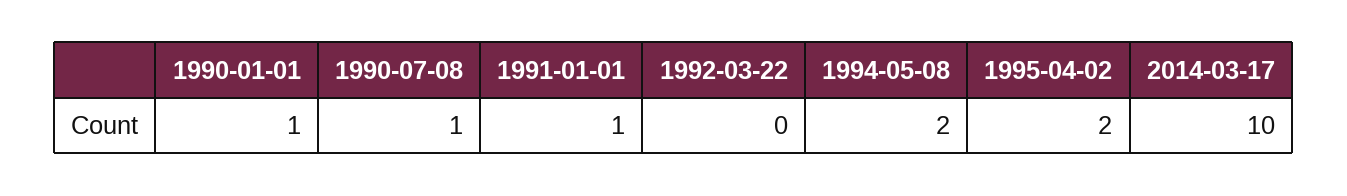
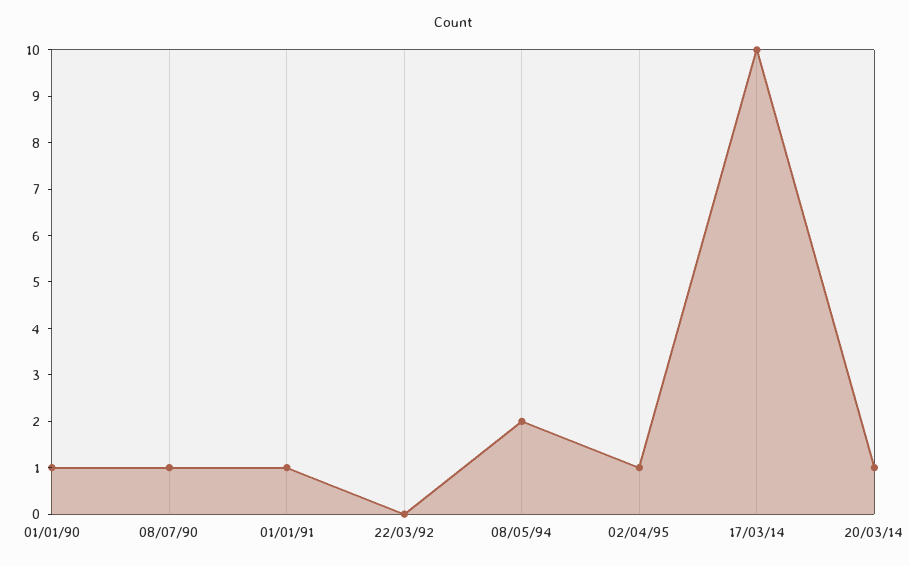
1995-04-02: 2 -> 1
20/03/14: none -> 1

